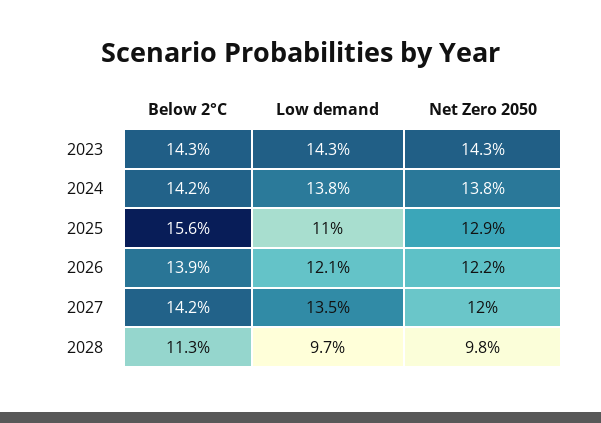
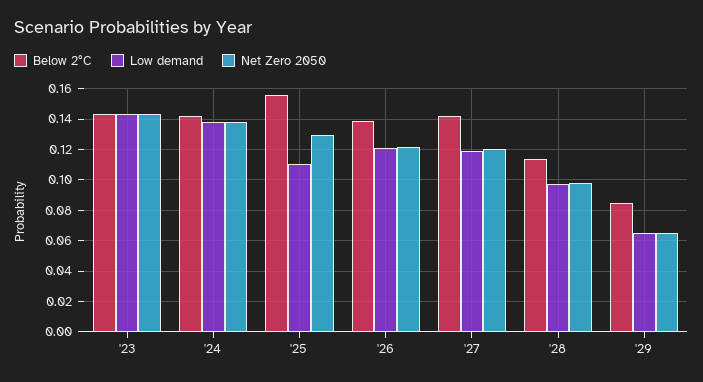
Low demand, 2027: 0.135 -> 0.12
Below 2°C, '29: none -> 0.085
Low demand, '29: none -> 0.065
Net Zero 2050, '29: none -> 0.065

